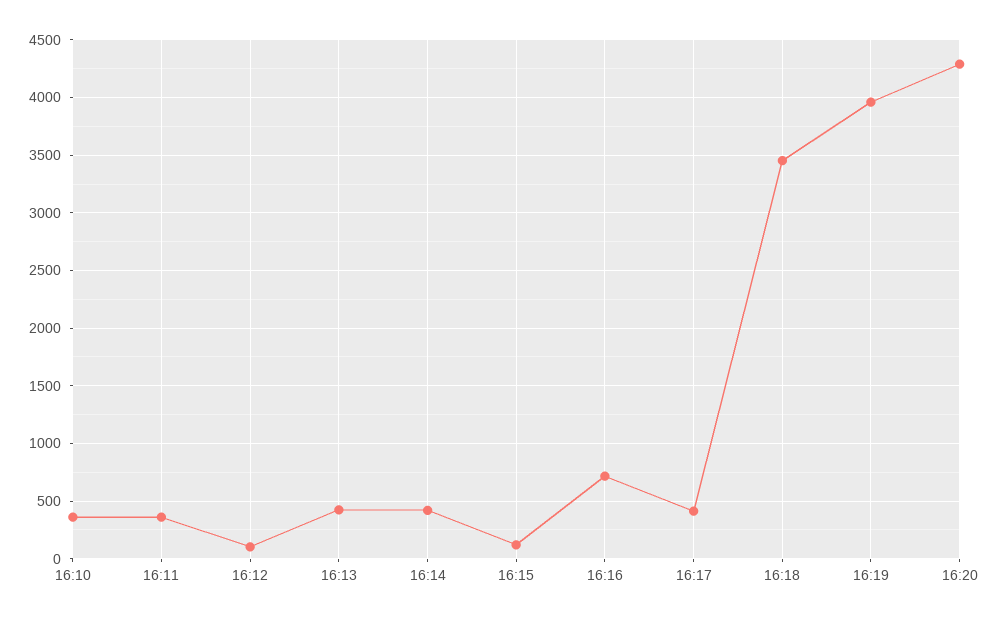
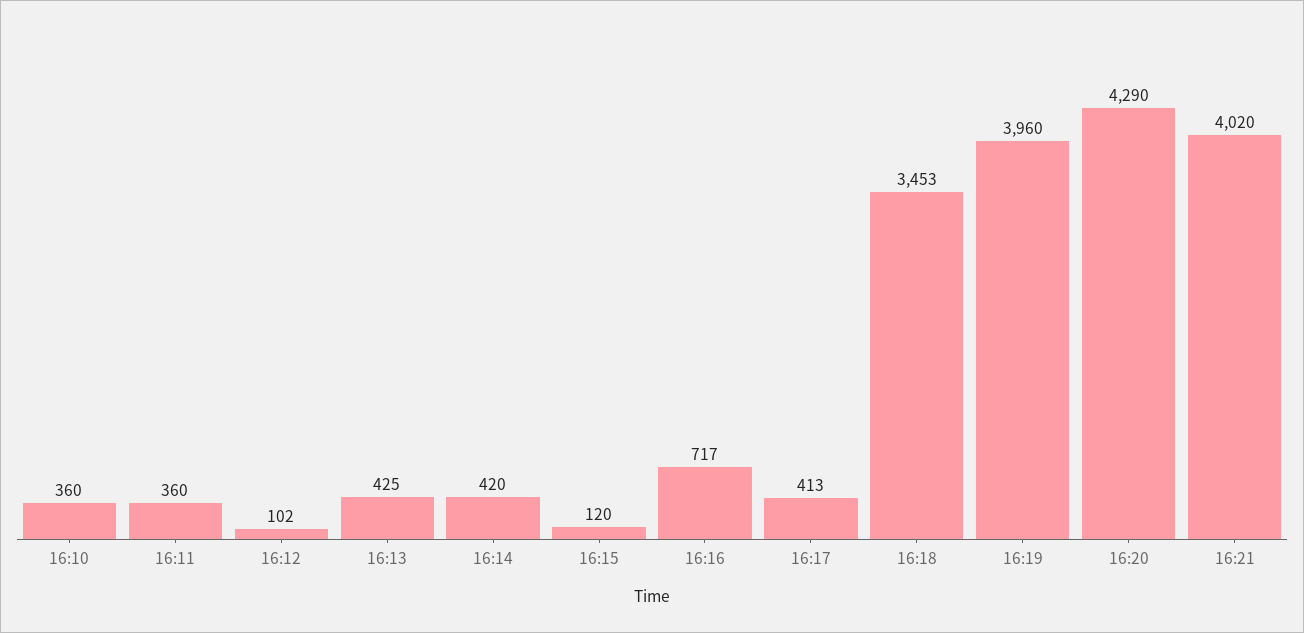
16:21: none -> 4020

